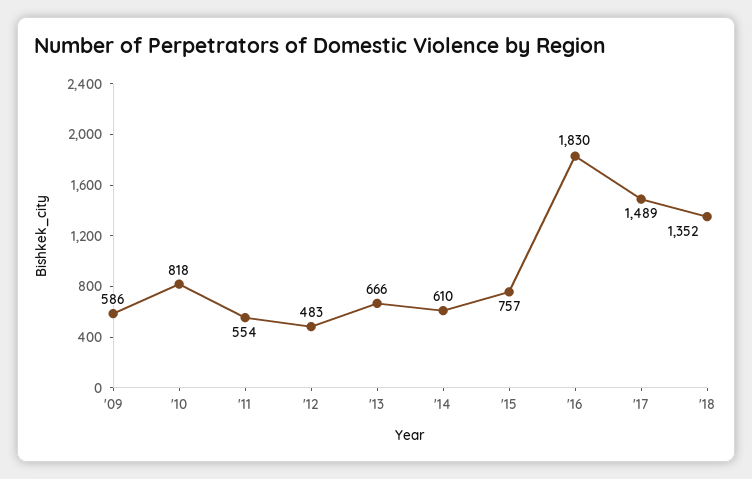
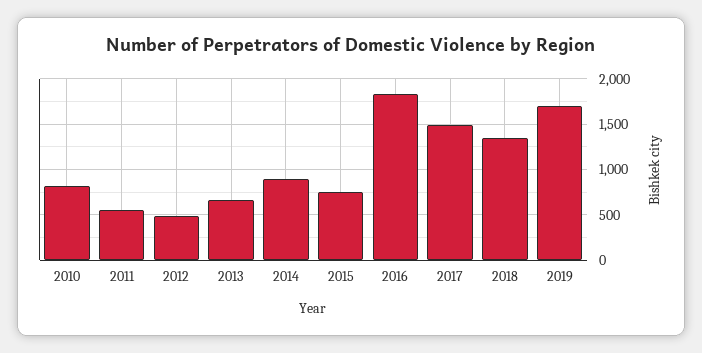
'09: 586 -> none
'14: 610 -> 900
2019: none -> 1700

